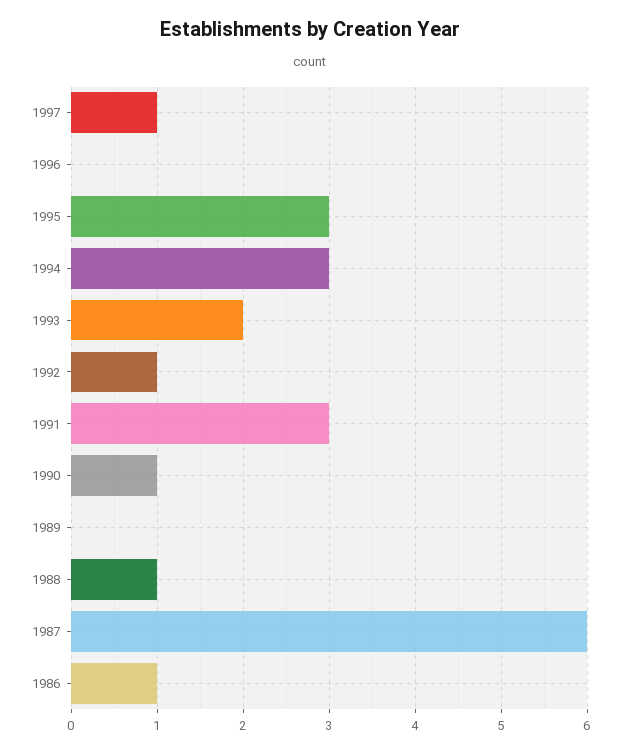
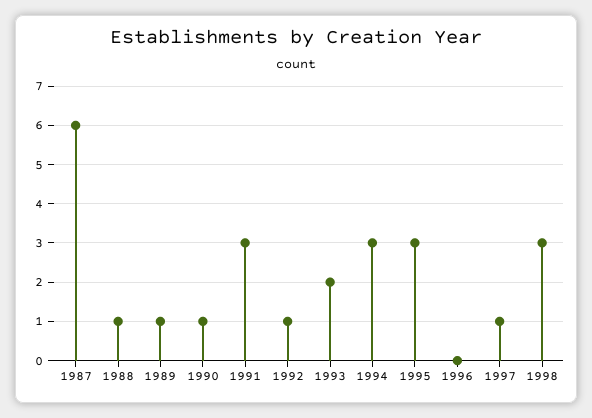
1989: 0 -> 1
1986: 1 -> none
1998: none -> 3

